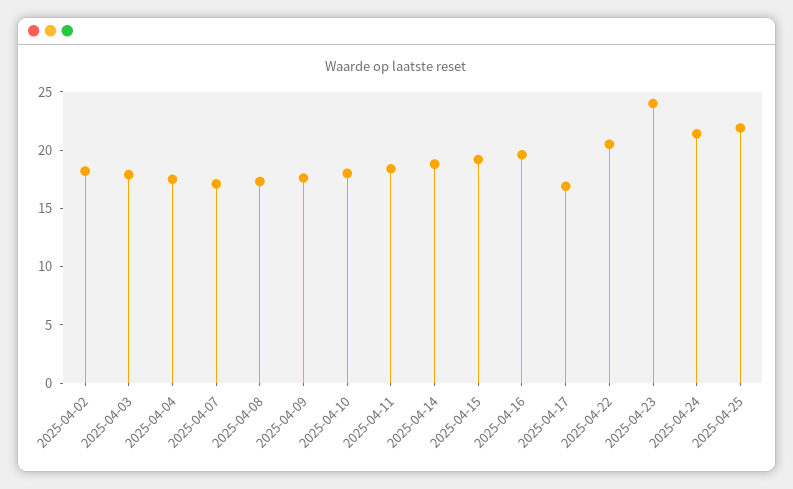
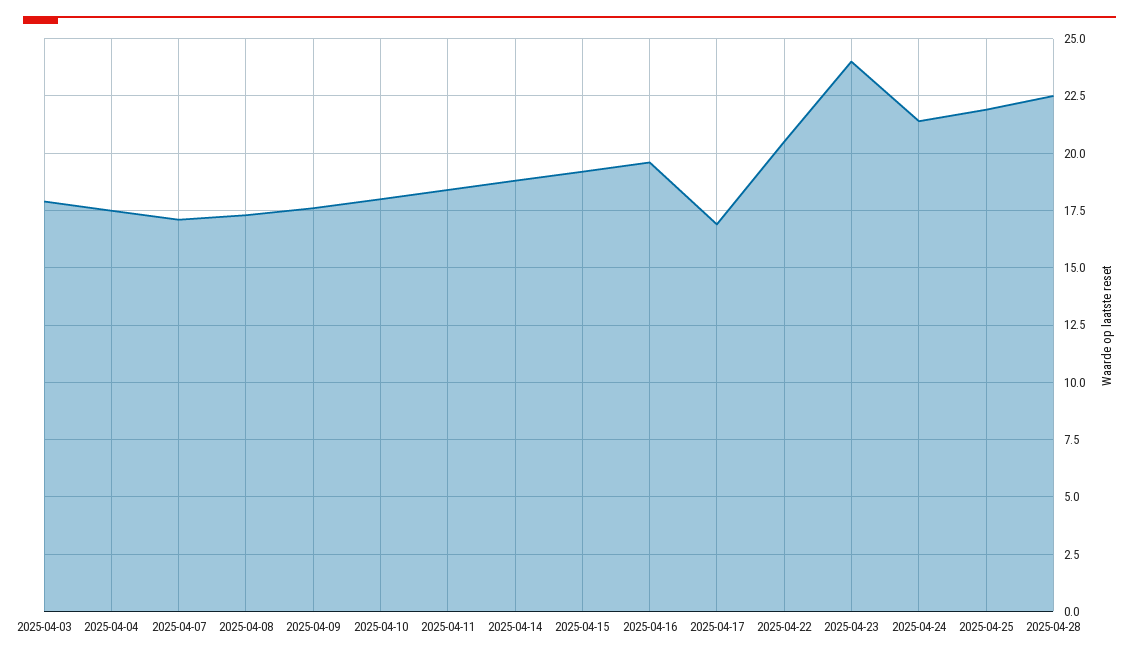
2025-04-02: 18 -> none
2025-04-28: none -> 22.5

